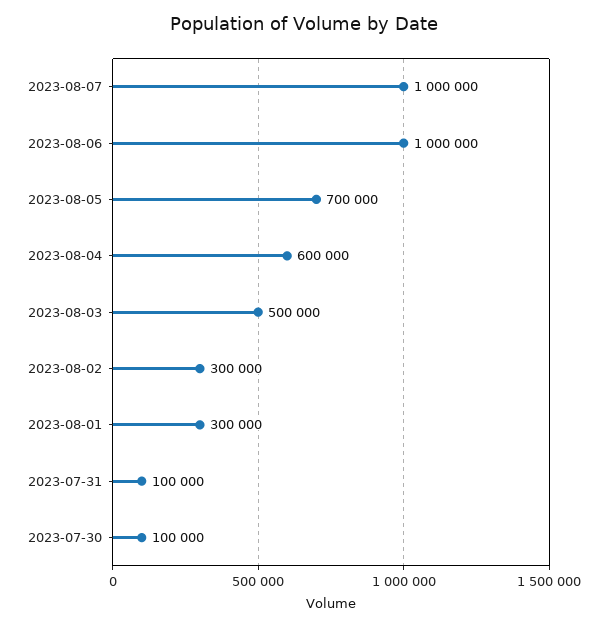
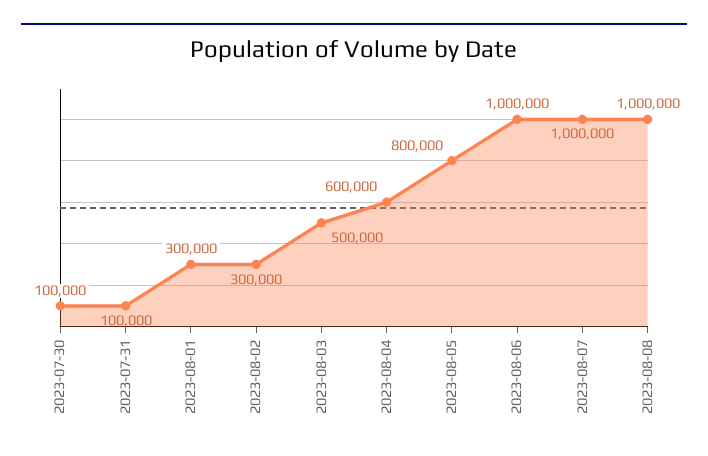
2023-08-05: 700000 -> 800000
2023-08-08: none -> 1000000

